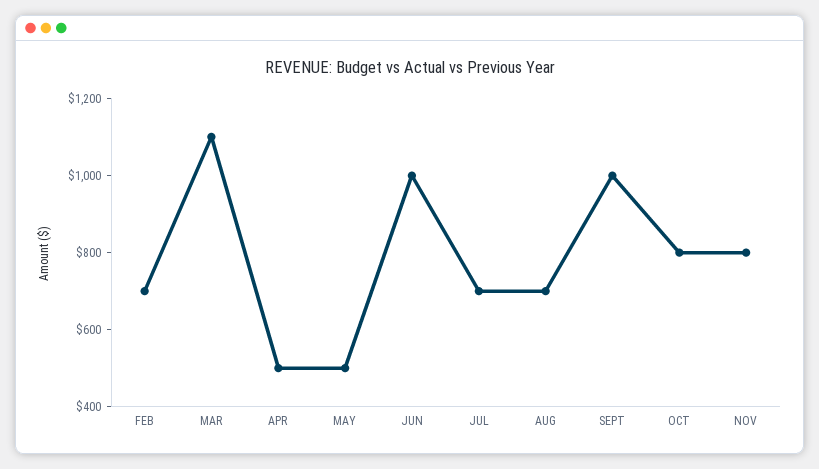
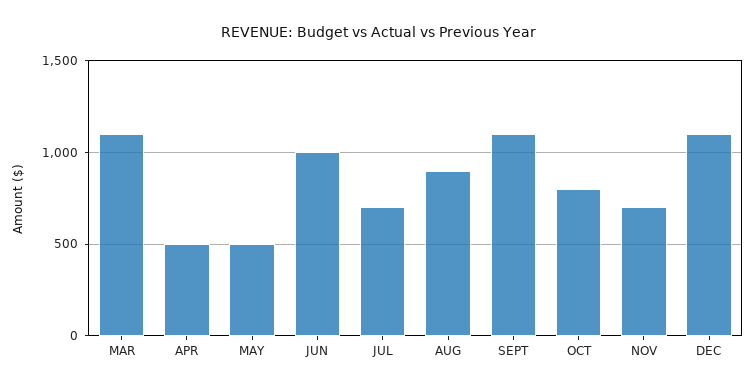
FEB: 700 -> none
AUG: 700 -> 900
SEPT: 1000 -> 1100
NOV: 800 -> 700
DEC: none -> 1100

